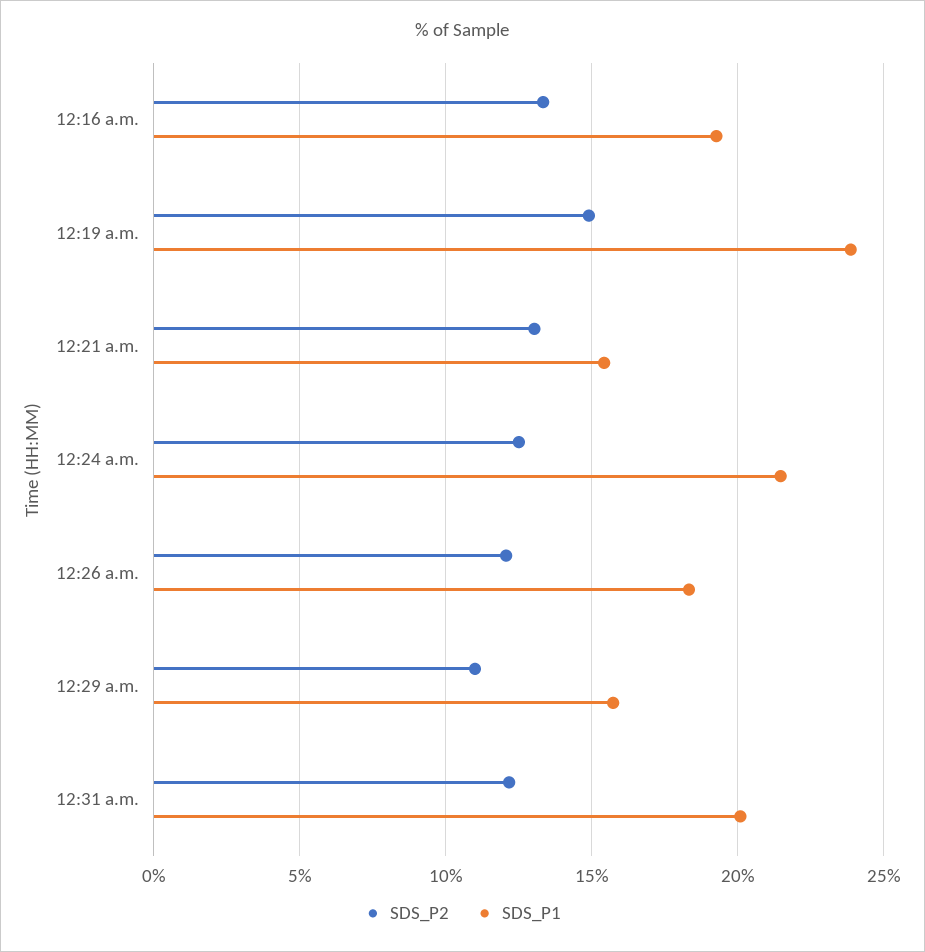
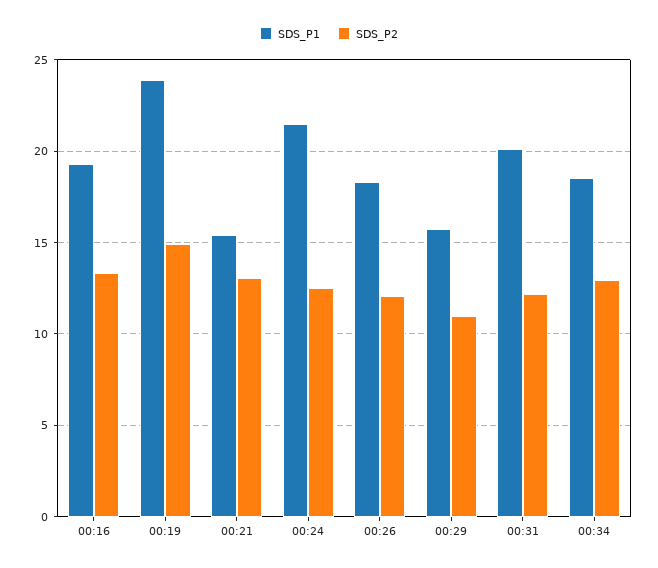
SDS_P1, 00:34: none -> 18.5
SDS_P2, 00:34: none -> 13

